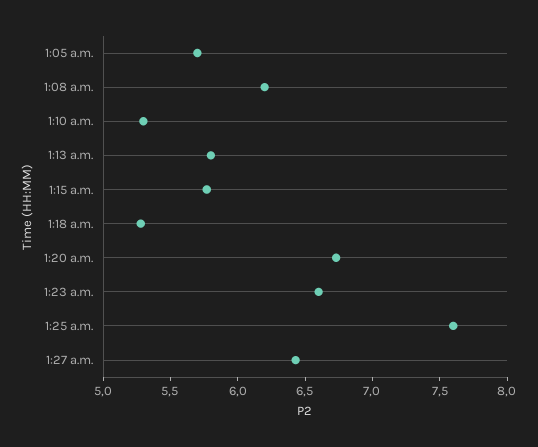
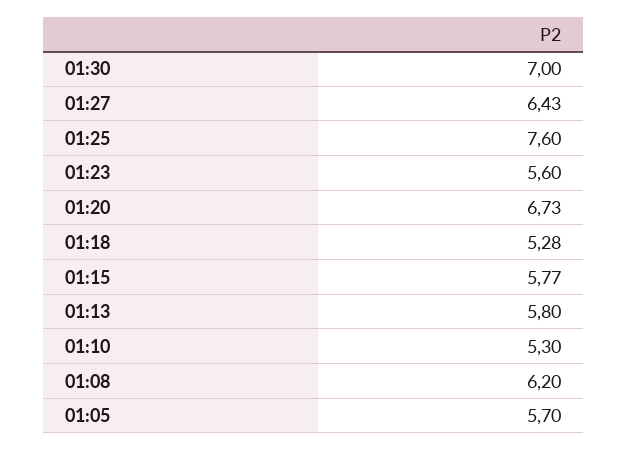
1:23 a.m.: 6.6 -> 5.6
01:30: none -> 7

